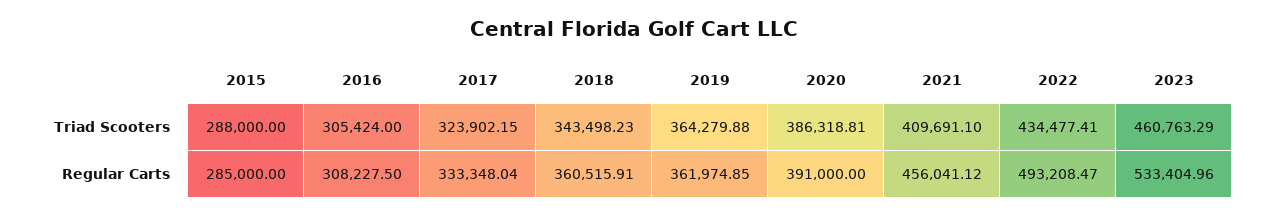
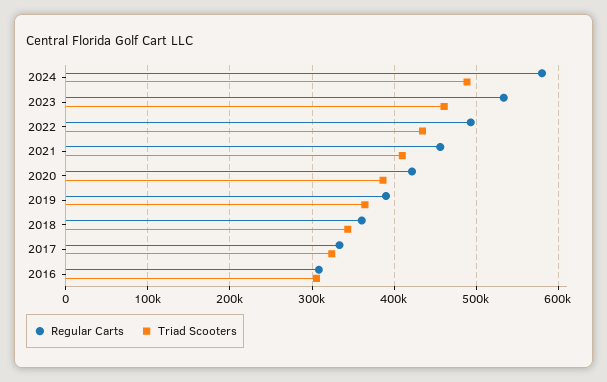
Triad Scooters, 2015: 288000 -> none
Regular Carts, 2015: 285000 -> none
Regular Carts, 2019: 361974.85 -> 390000
Regular Carts, 2020: 391000 -> 420000
Regular Carts, 2024: none -> 580000
Triad Scooters, 2024: none -> 490000

